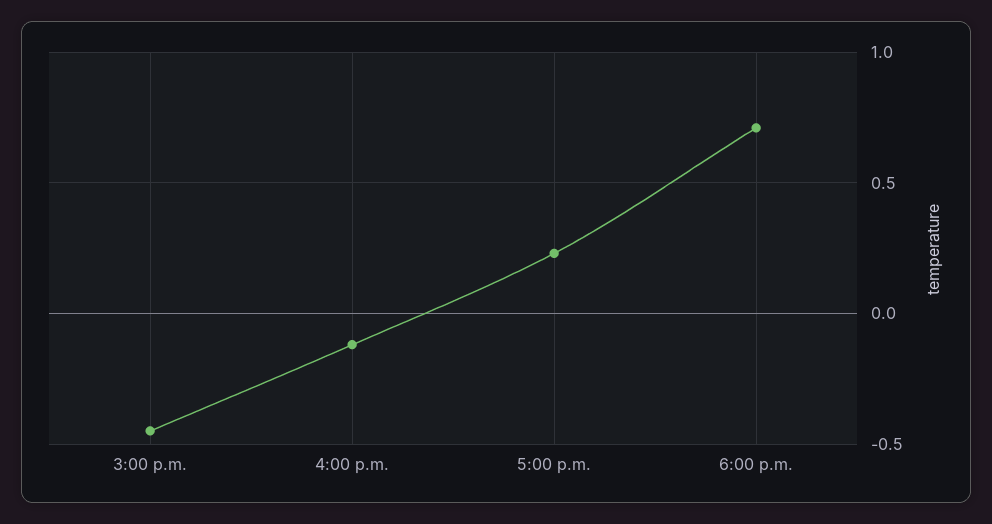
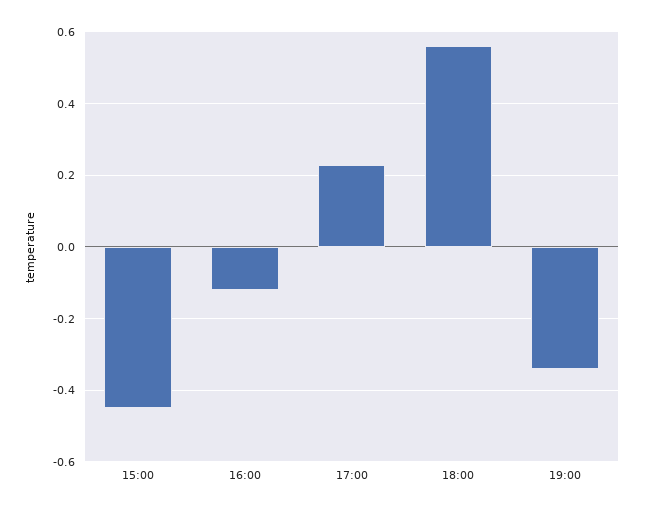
6:00 p.m.: 0.7 -> 0.55
19:00: none -> -0.35

